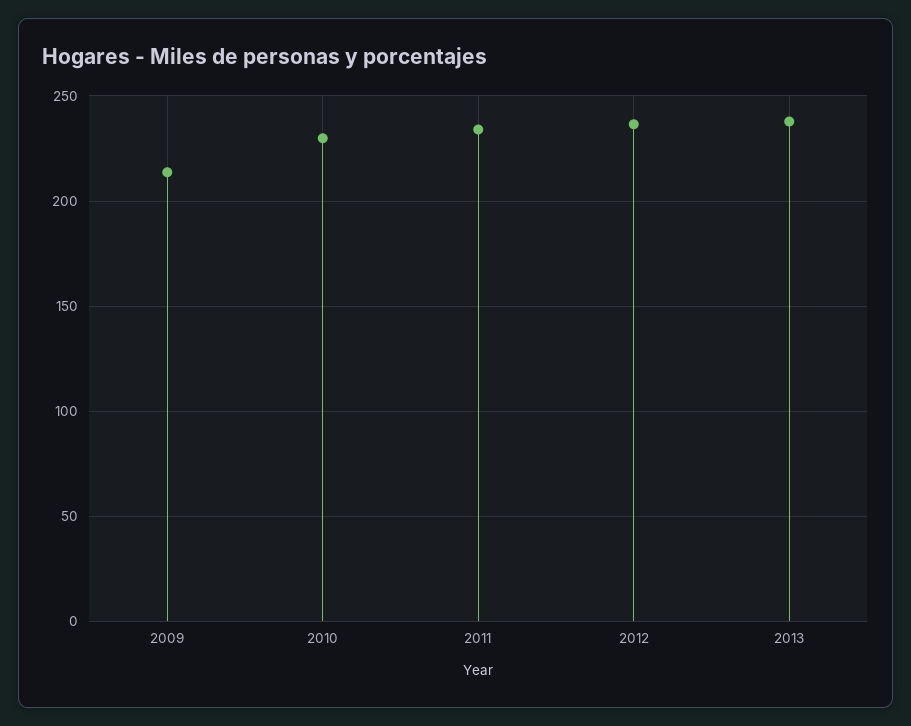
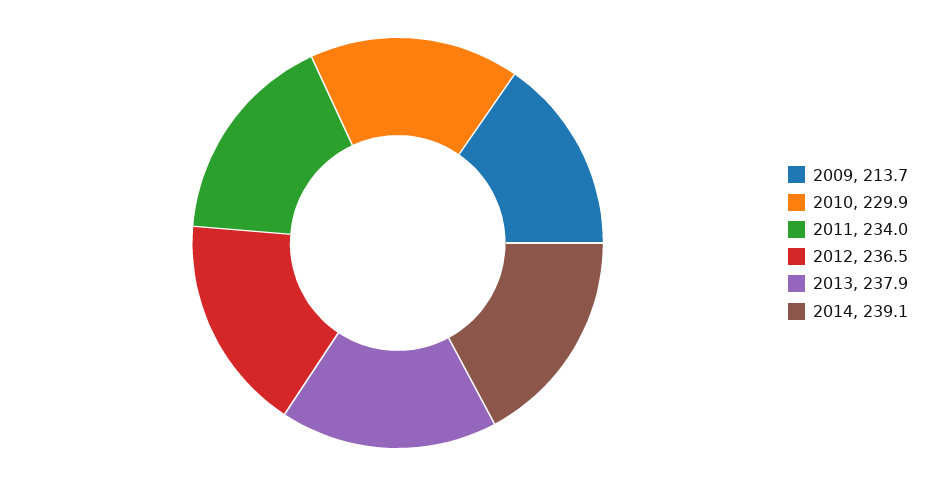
2014: none -> 239.1

